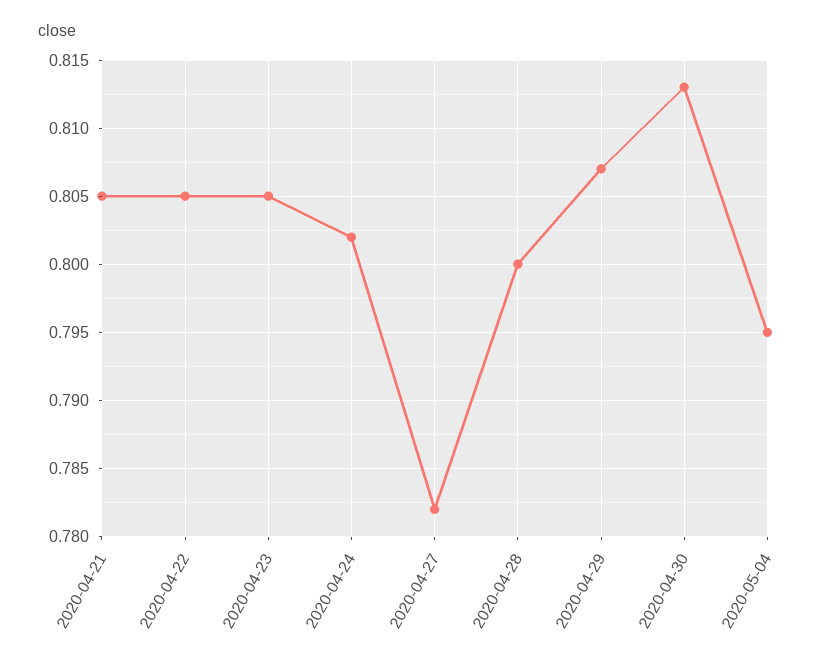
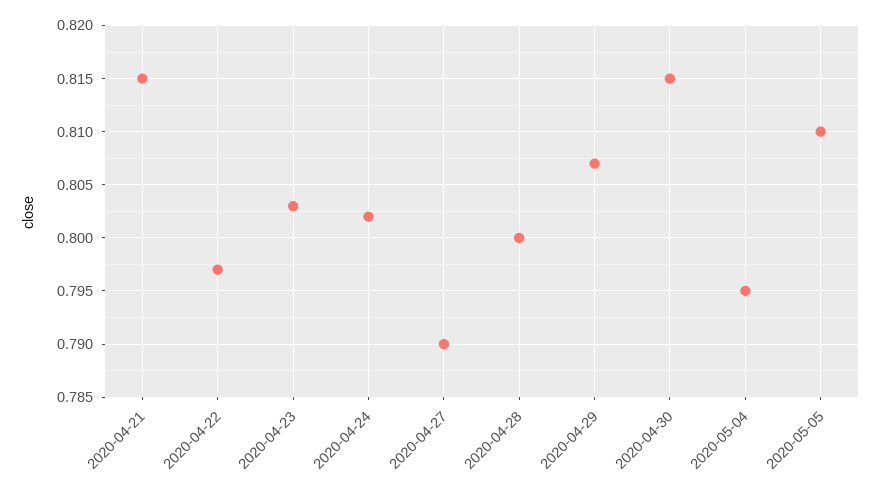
2020-04-21: 0.805 -> 0.815
2020-04-22: 0.805 -> 0.797
2020-04-23: 0.805 -> 0.803
2020-04-27: 0.782 -> 0.79
2020-04-30: 0.813 -> 0.815
2020-05-05: none -> 0.81

